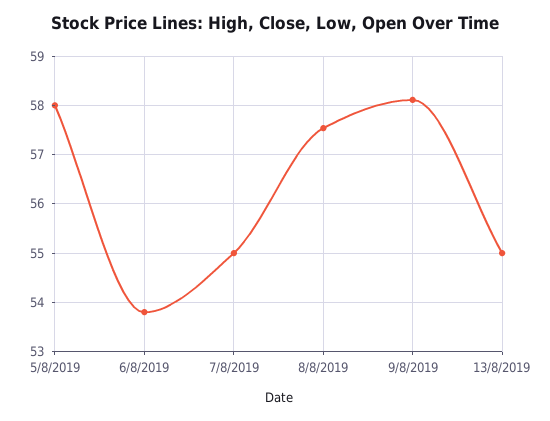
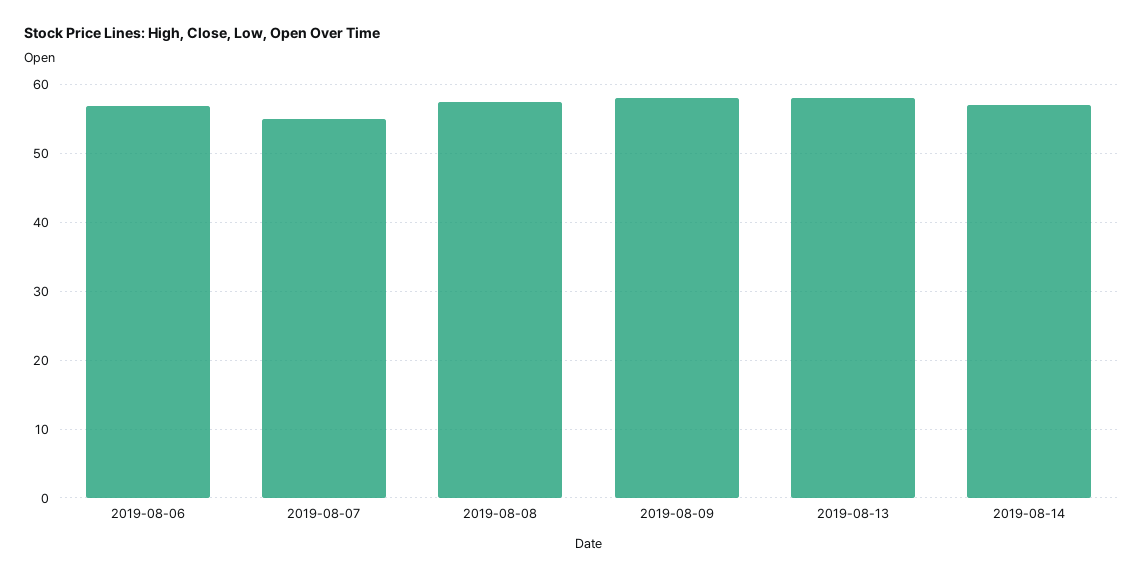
5/8/2019: 58 -> none
6/8/2019: 53.8 -> 57
13/8/2019: 55 -> 58
2019-08-14: none -> 57

